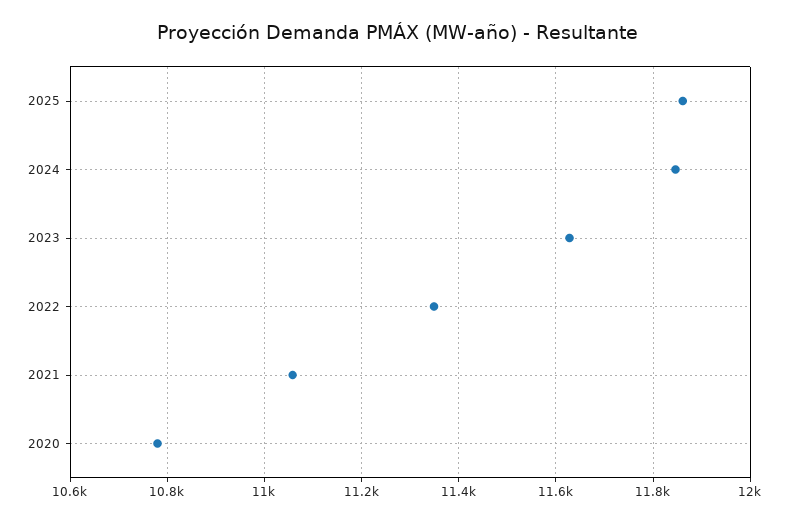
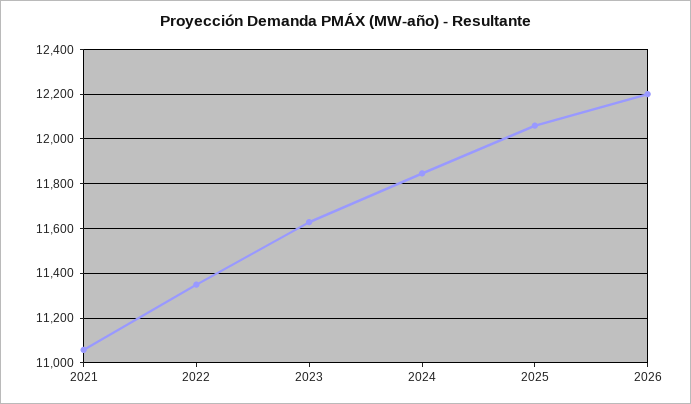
2025: 11860 -> 12050
2020: 10780 -> none
2026: none -> 12200

